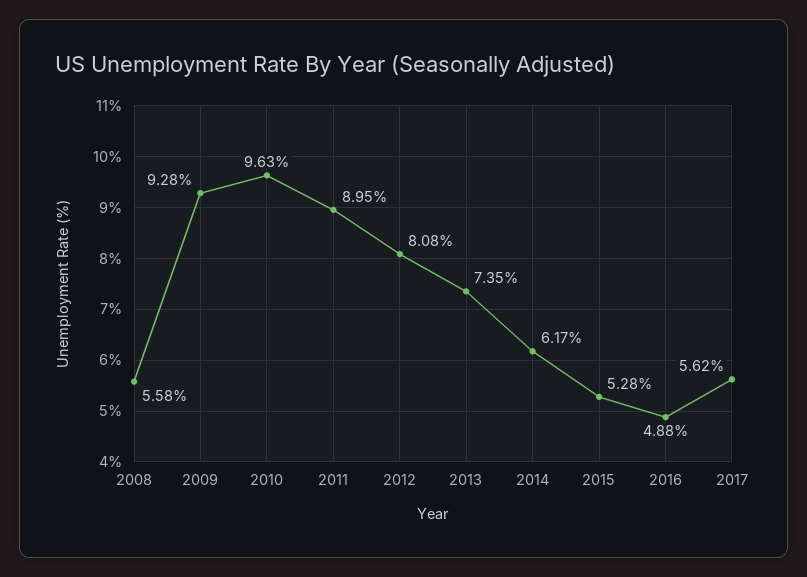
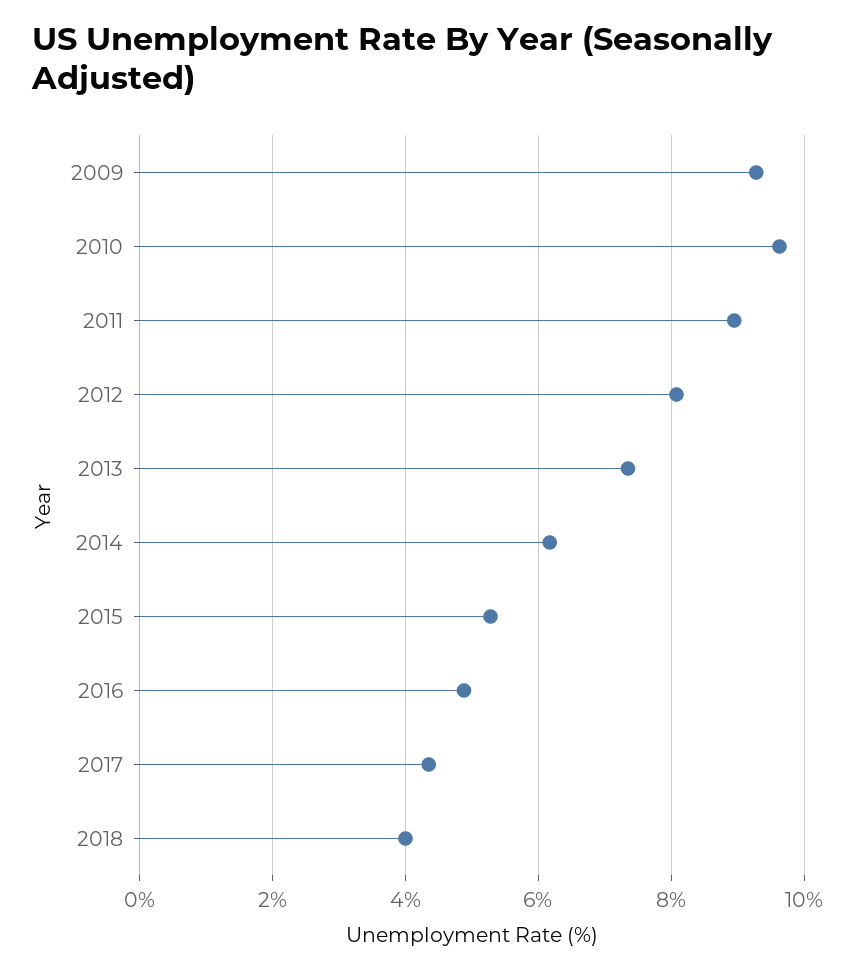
2008: 5.58 -> none
2017: 5.62 -> 4.4
2018: none -> 4

